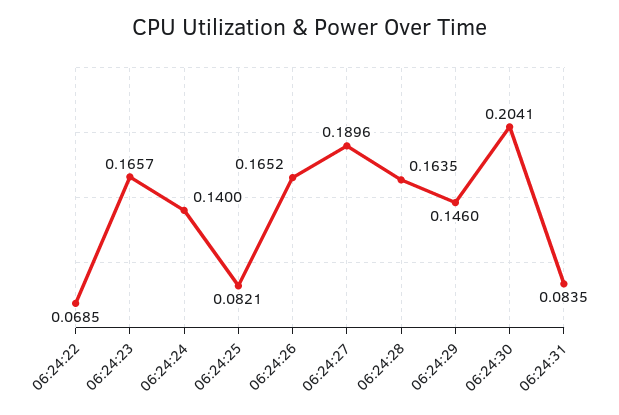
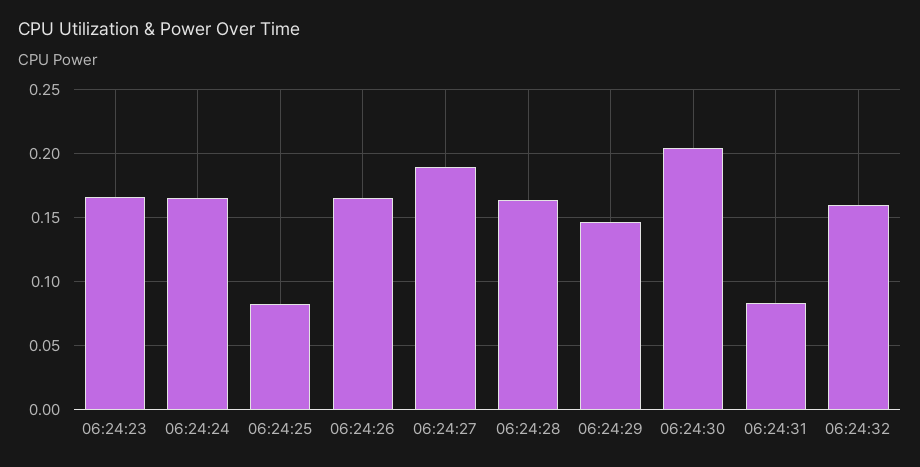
06:24:22: 0.0685 -> none
06:24:24: 0.14 -> 0.165
06:24:32: none -> 0.16

